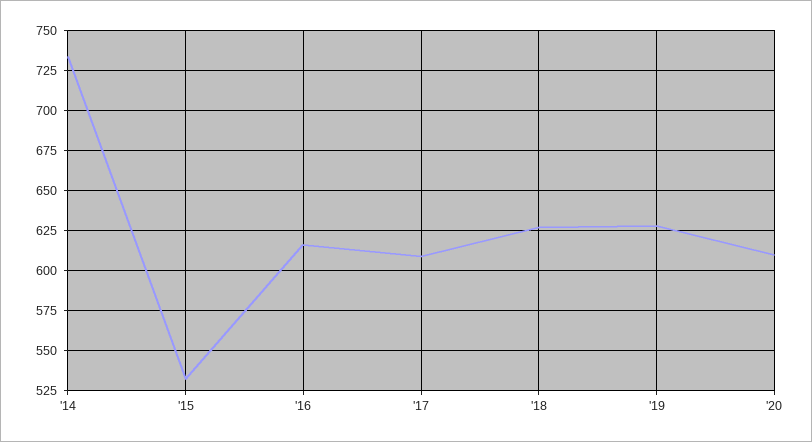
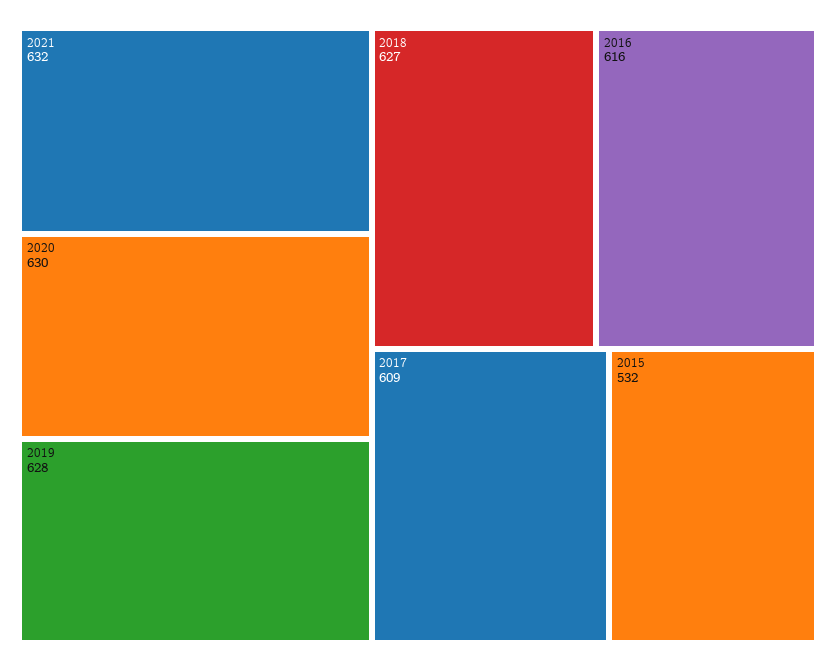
'14: 735 -> none
'20: 610 -> 630
2021: none -> 632

